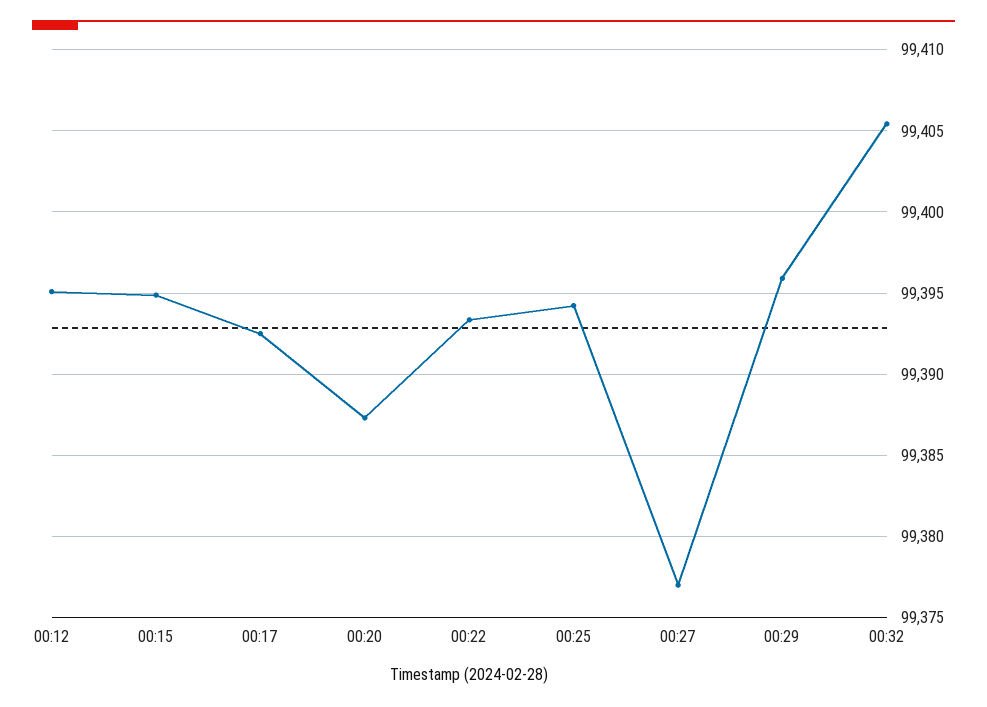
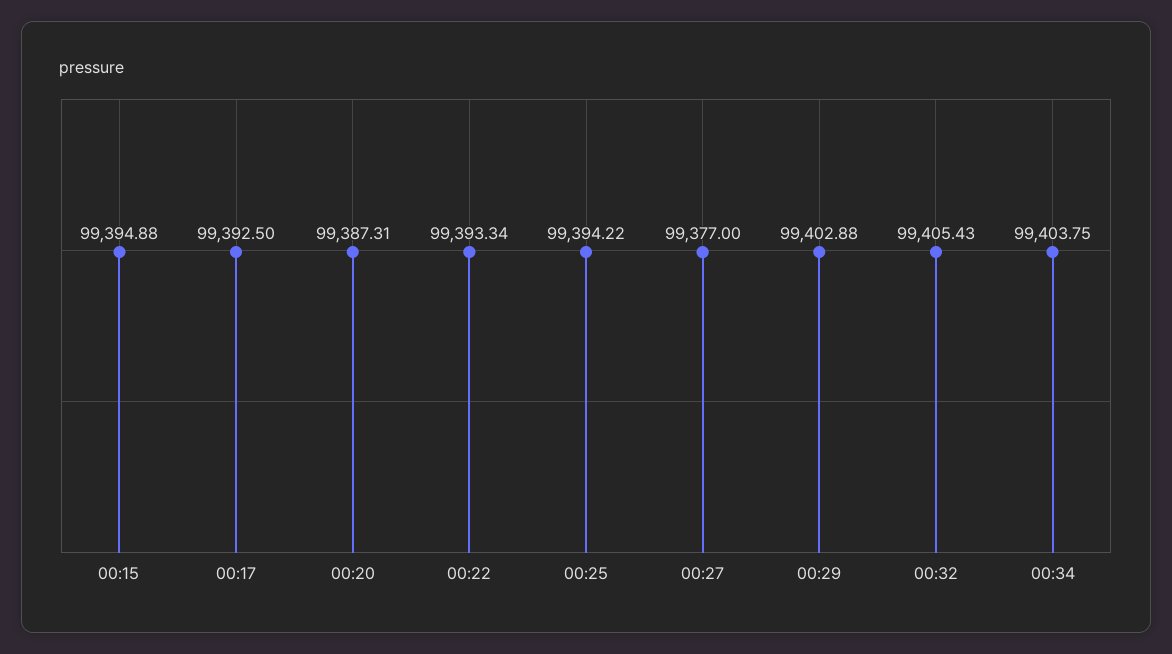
00:12: 99395 -> none
00:29: 99396 -> 99402.88
00:34: none -> 99403.75

